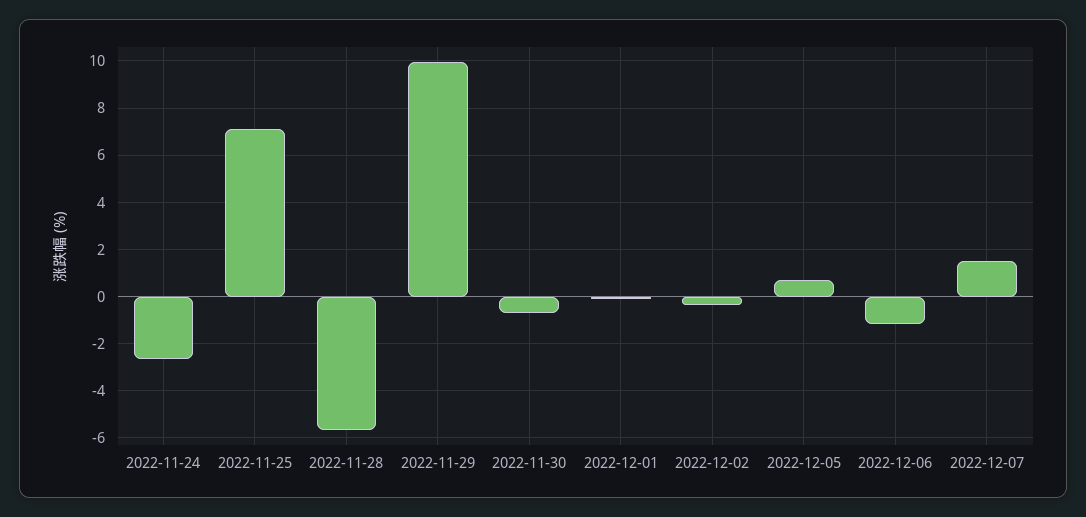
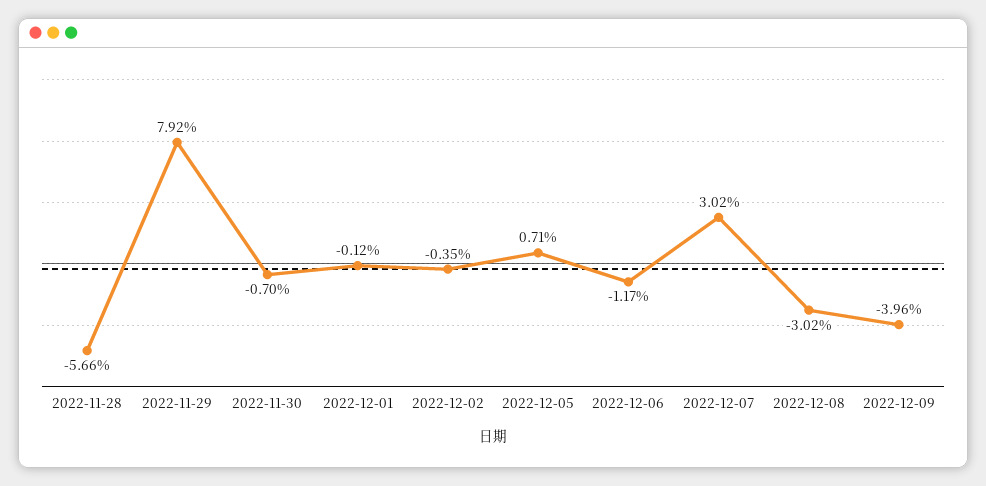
2022-11-24: -2.5 -> none
2022-11-25: 7 -> none
2022-11-29: 10 -> 7.92
2022-12-07: 1.5 -> 3.02
2022-12-08: none -> -3.02
2022-12-09: none -> -3.96

